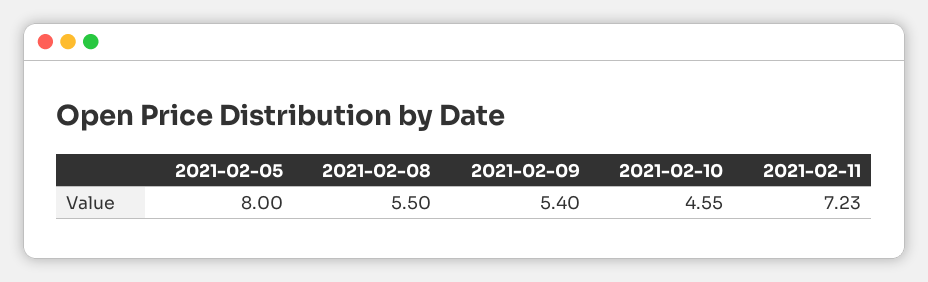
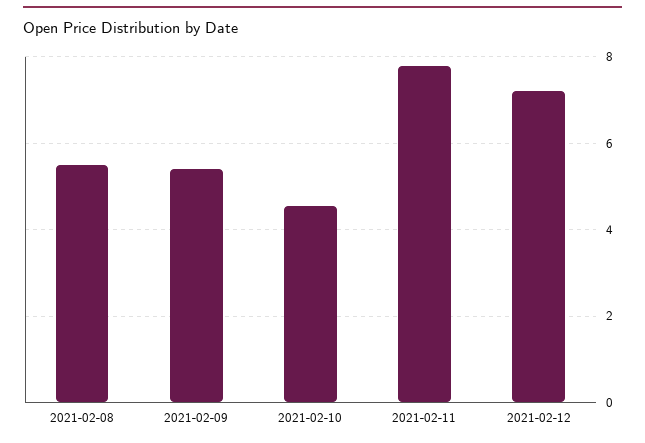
2021-02-05: 8 -> none
2021-02-11: 7.23 -> 7.8
2021-02-12: none -> 7.2

